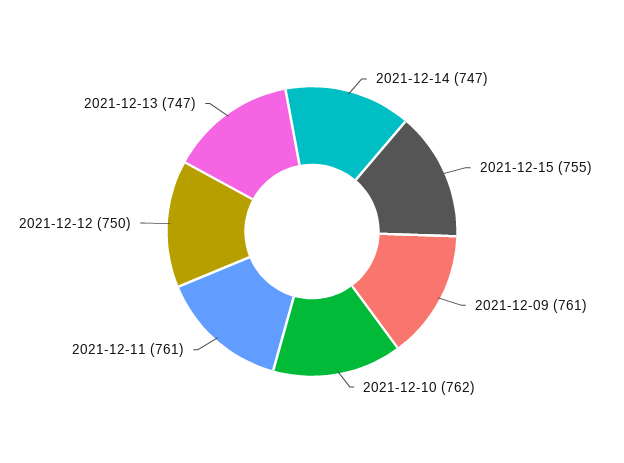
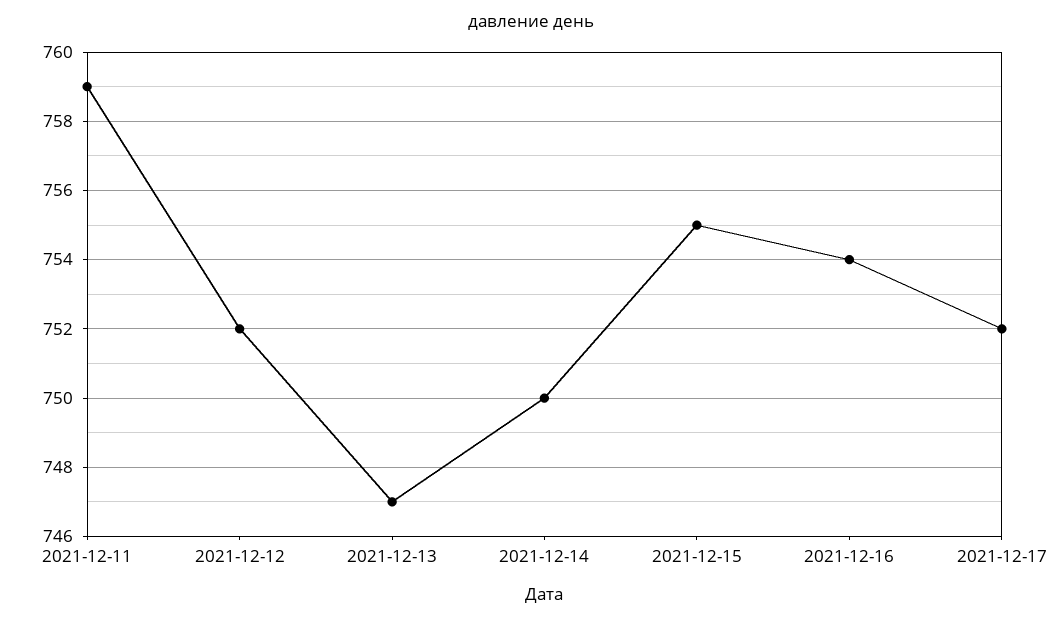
2021-12-14: 747 -> 750
2021-12-09: 761 -> none
2021-12-10: 762 -> none
2021-12-11: 761 -> 759
2021-12-12: 750 -> 752
2021-12-16: none -> 754
2021-12-17: none -> 752

